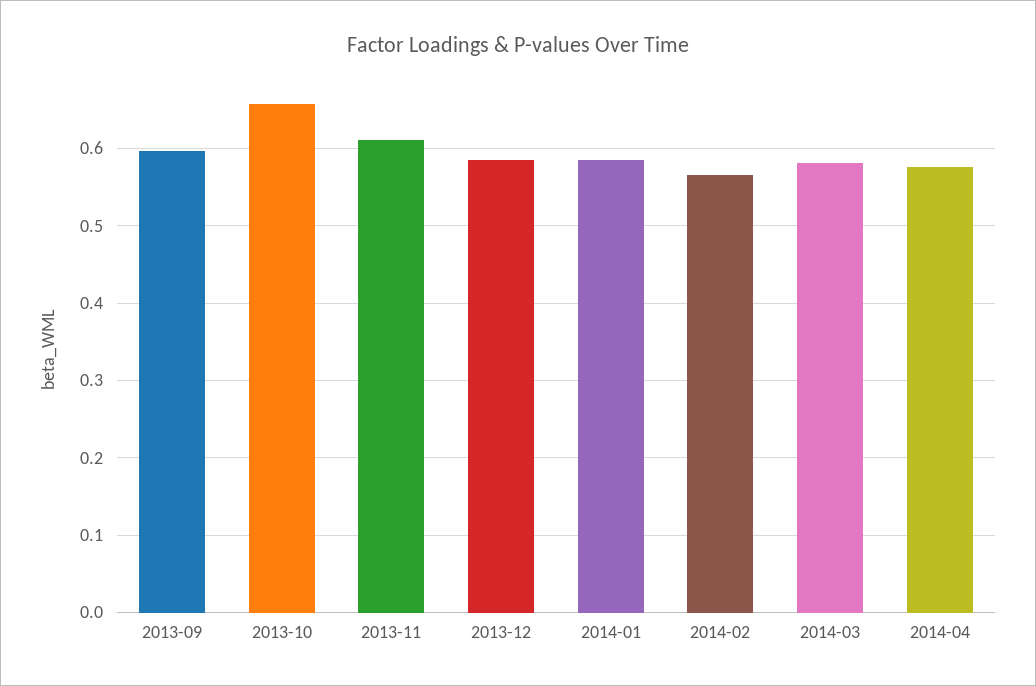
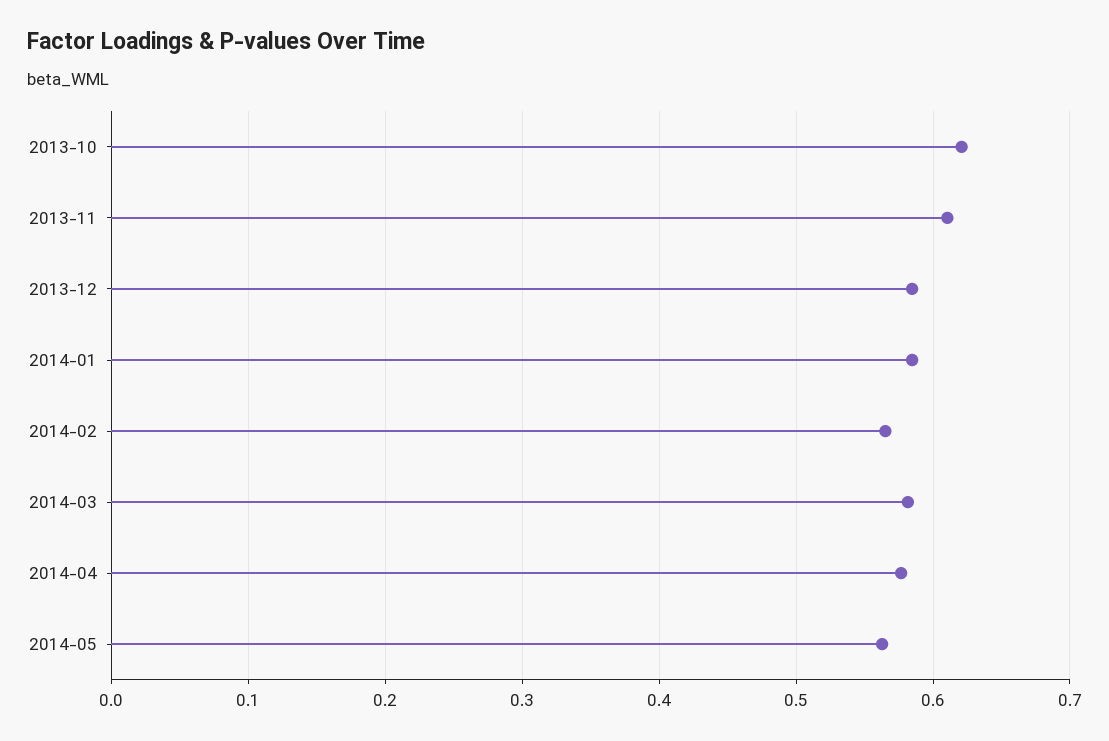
2013-09: 0.6 -> none
2013-10: 0.66 -> 0.62
2014-05: none -> 0.56

